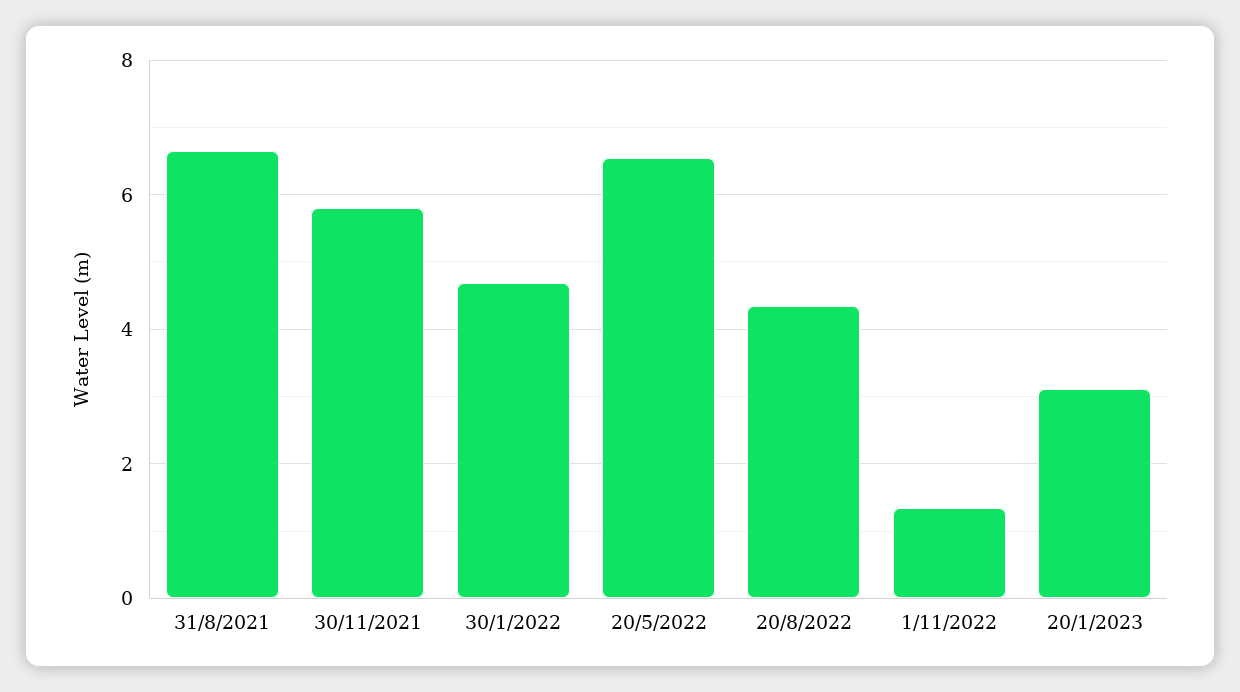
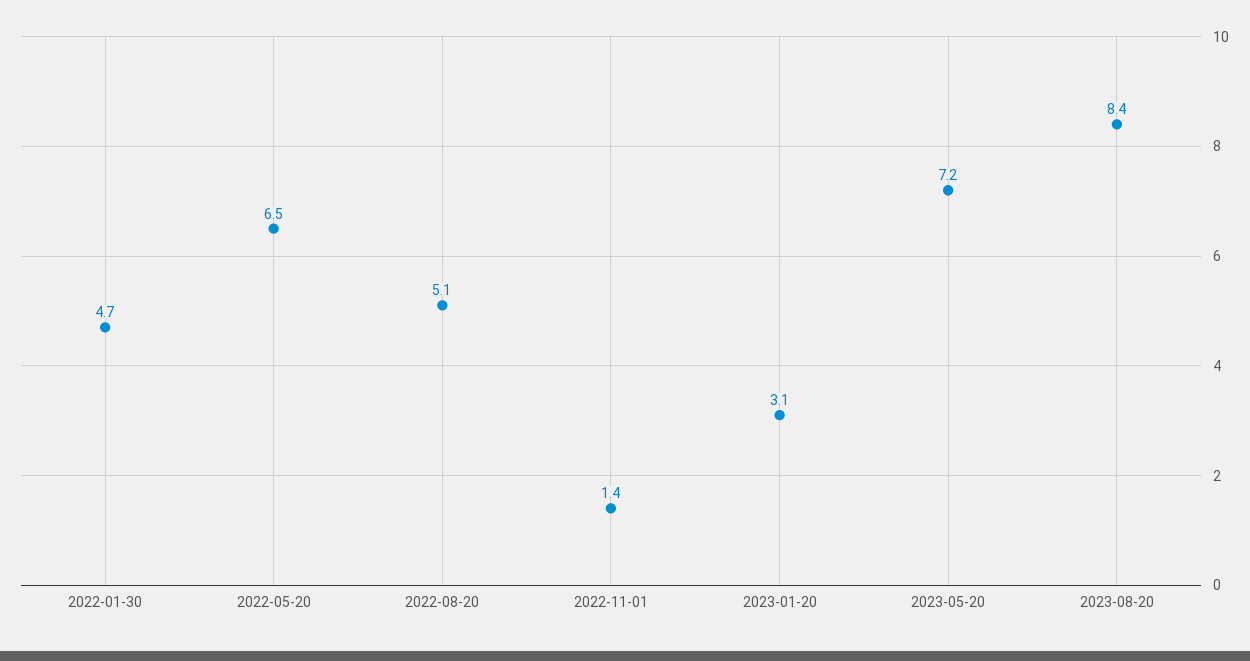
31/8/2021: 6.6 -> none
30/11/2021: 5.8 -> none
20/8/2022: 4.4 -> 5.1
2023-05-20: none -> 7.2
2023-08-20: none -> 8.4

